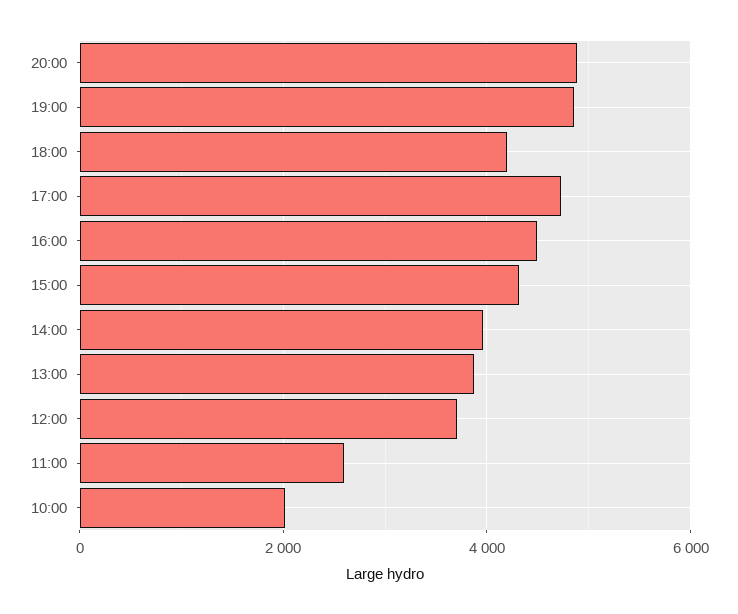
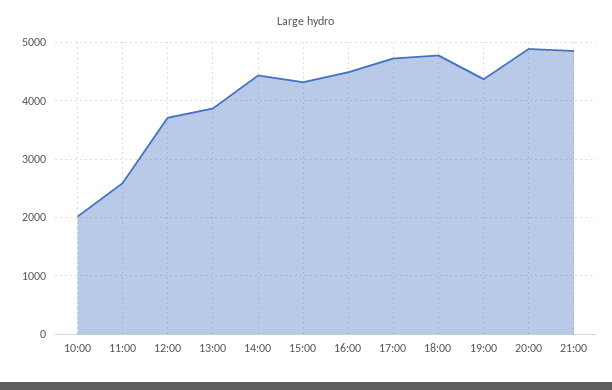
19:00: 4800 -> 4400
18:00: 4200 -> 4800
14:00: 4000 -> 4400
21:00: none -> 4800

